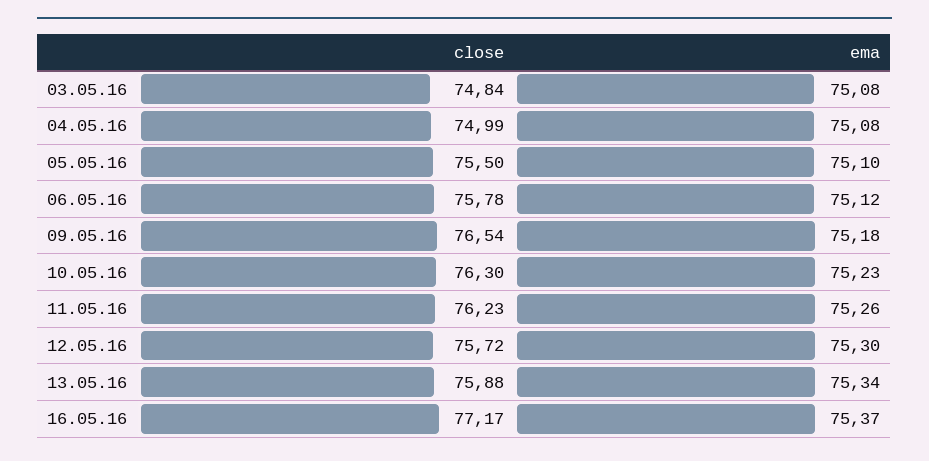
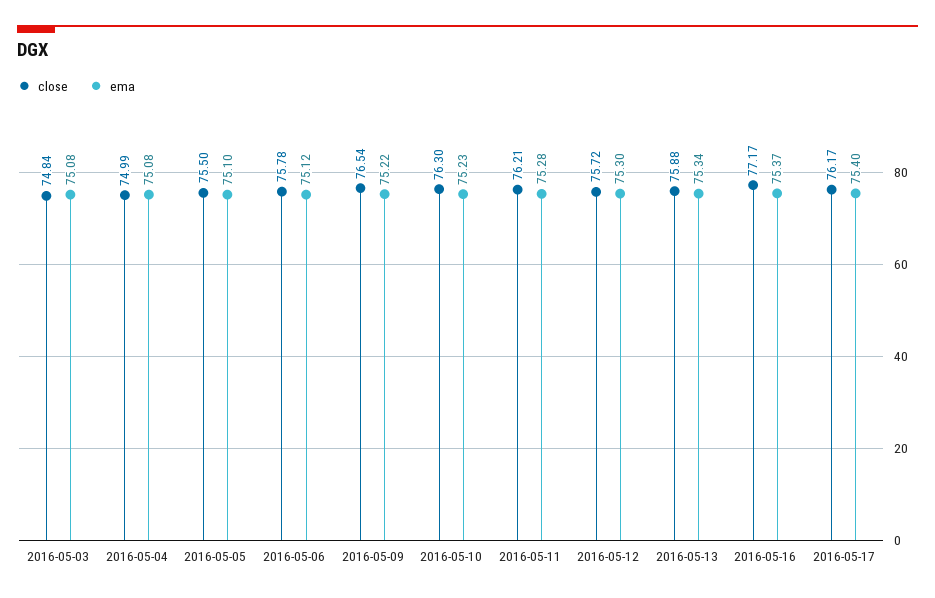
ema, 09.05.16: 75.18 -> 75.22
close, 11.05.16: 76.23 -> 76.21
ema, 11.05.16: 75.26 -> 75.28
close, 2016-05-17: none -> 76.17
ema, 2016-05-17: none -> 75.4

